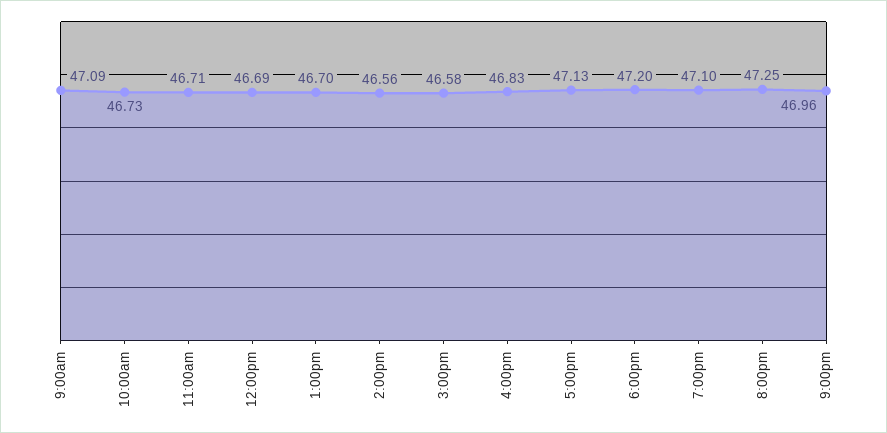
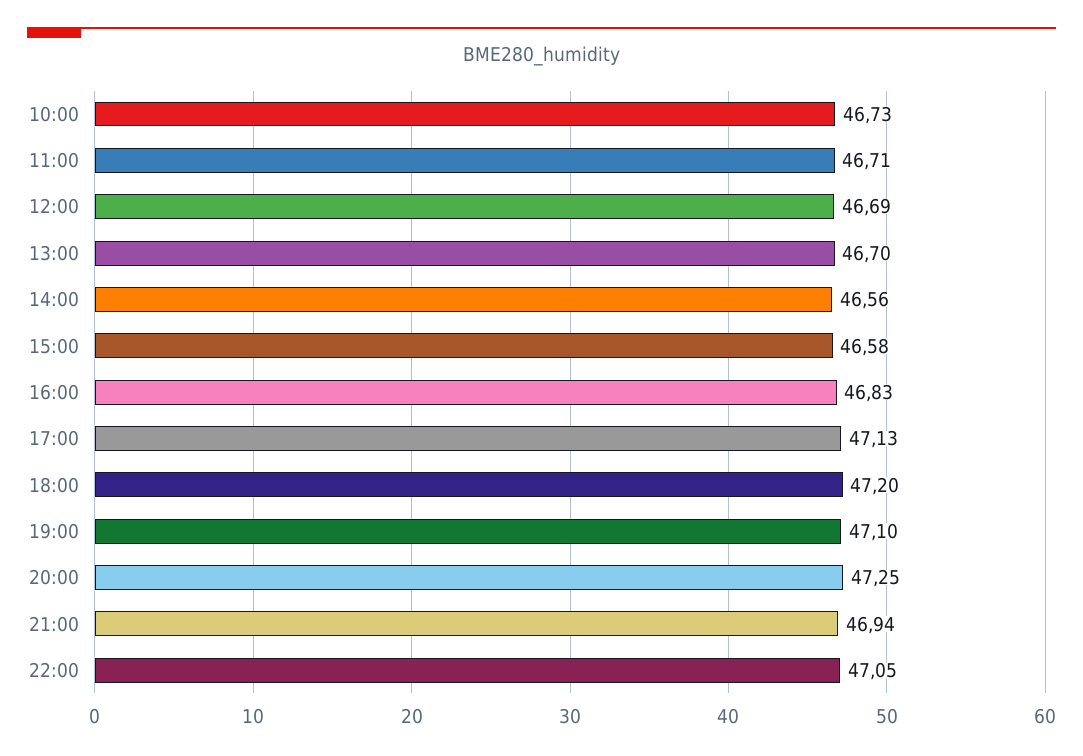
9:00am: 47.09 -> none
9:00pm: 46.96 -> 46.94
22:00: none -> 47.05

